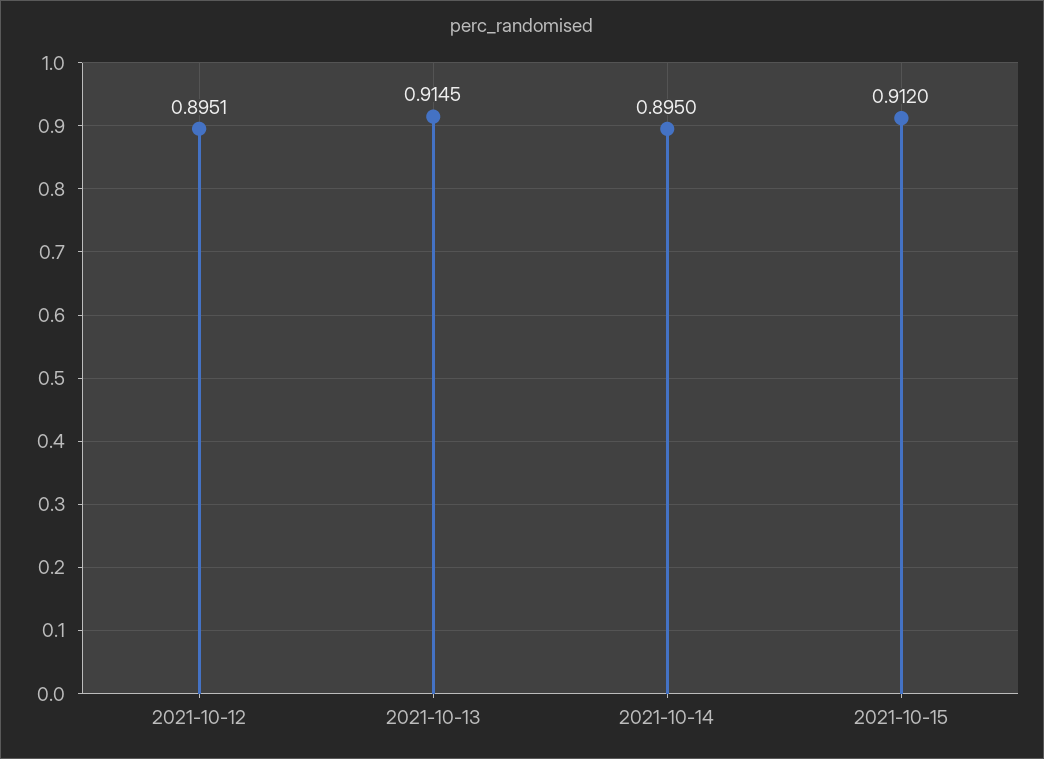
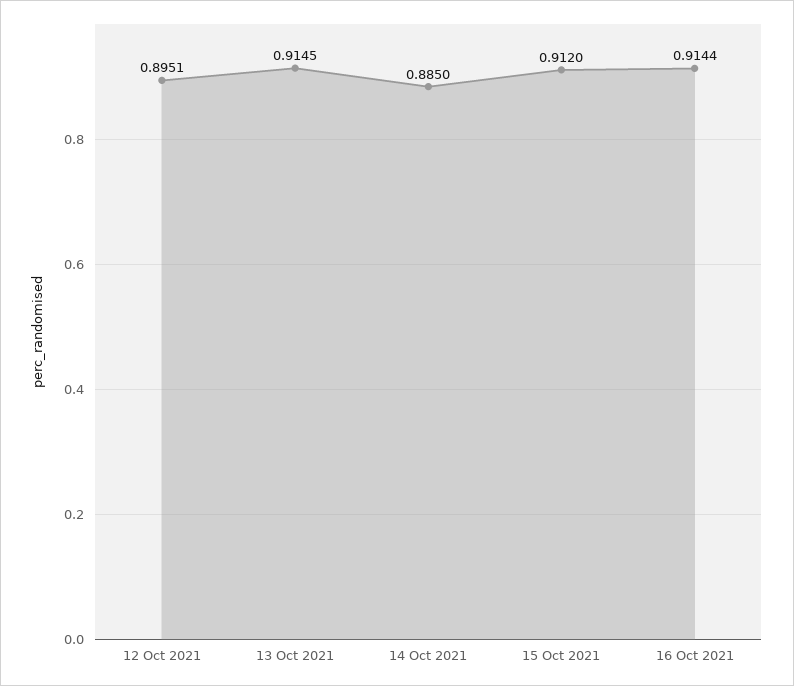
2021-10-14: 0.895 -> 0.885
16 Oct 2021: none -> 0.9144

